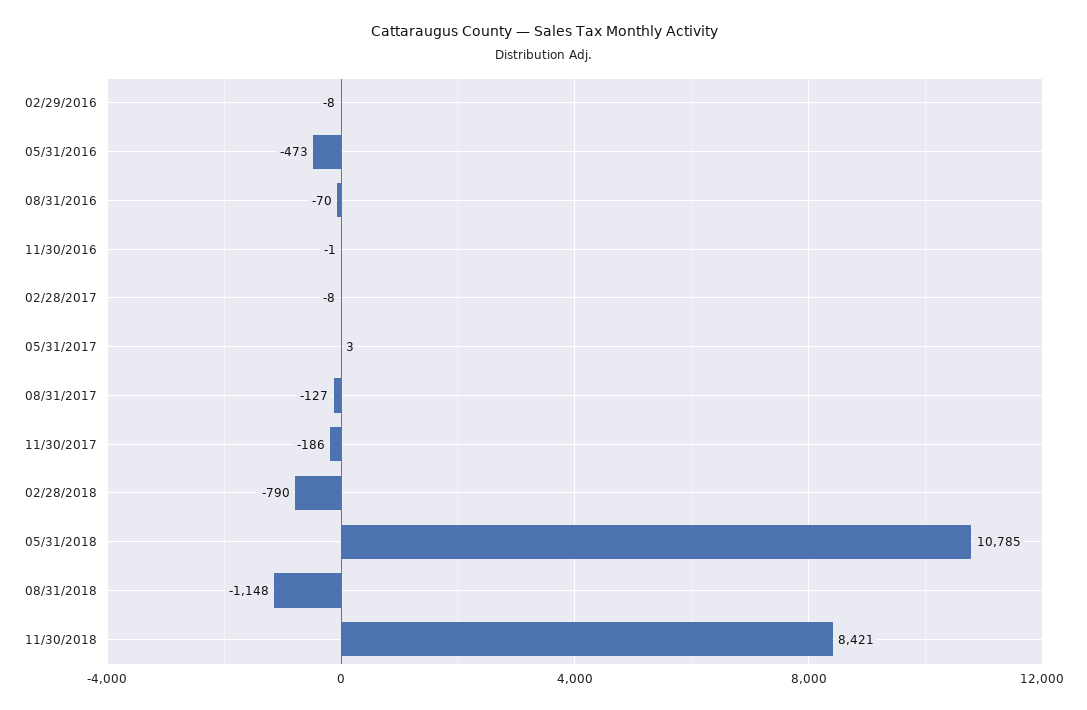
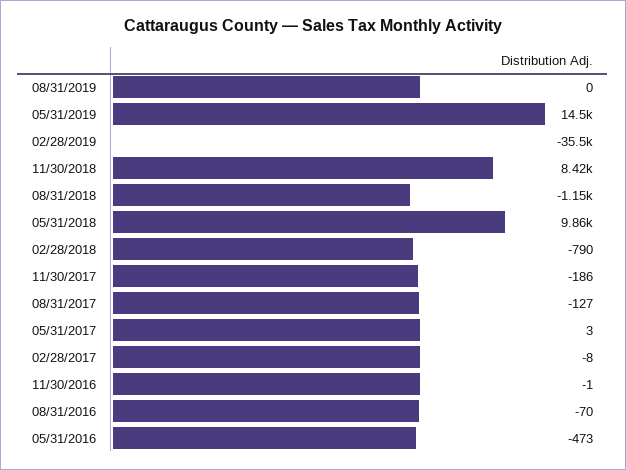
02/29/2016: -8 -> none
05/31/2018: 10785 -> 9860
08/31/2019: none -> 0
05/31/2019: none -> 14500
02/28/2019: none -> -35500

